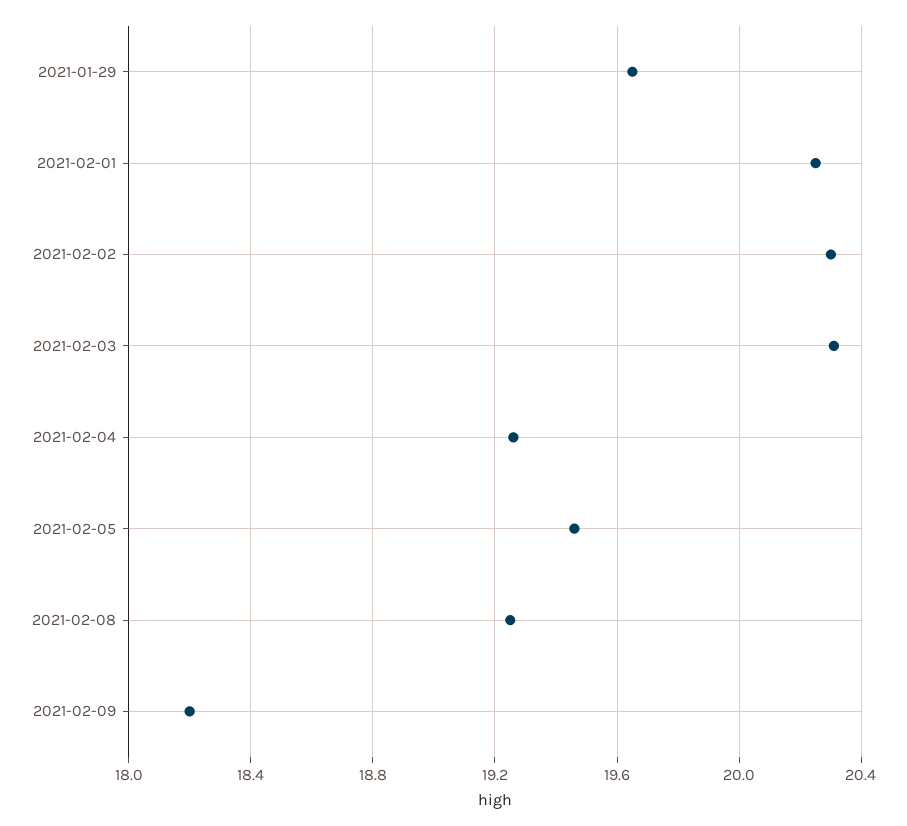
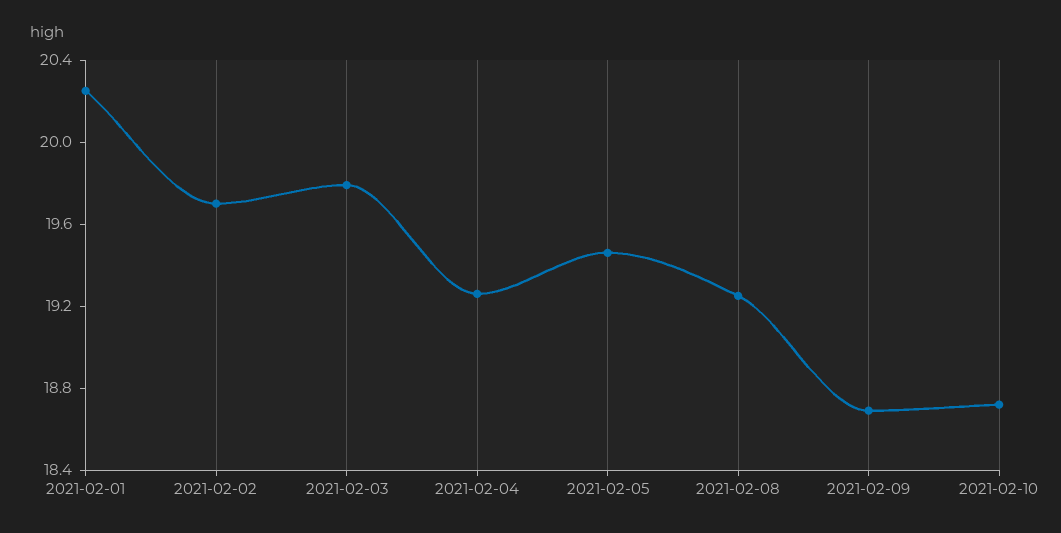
2021-01-29: 19.65 -> none
2021-02-02: 20.3 -> 19.7
2021-02-03: 20.3 -> 19.8
2021-02-09: 18.2 -> 18.7
2021-02-10: none -> 18.7

